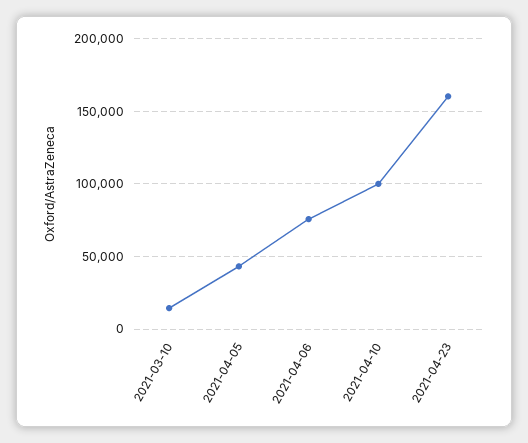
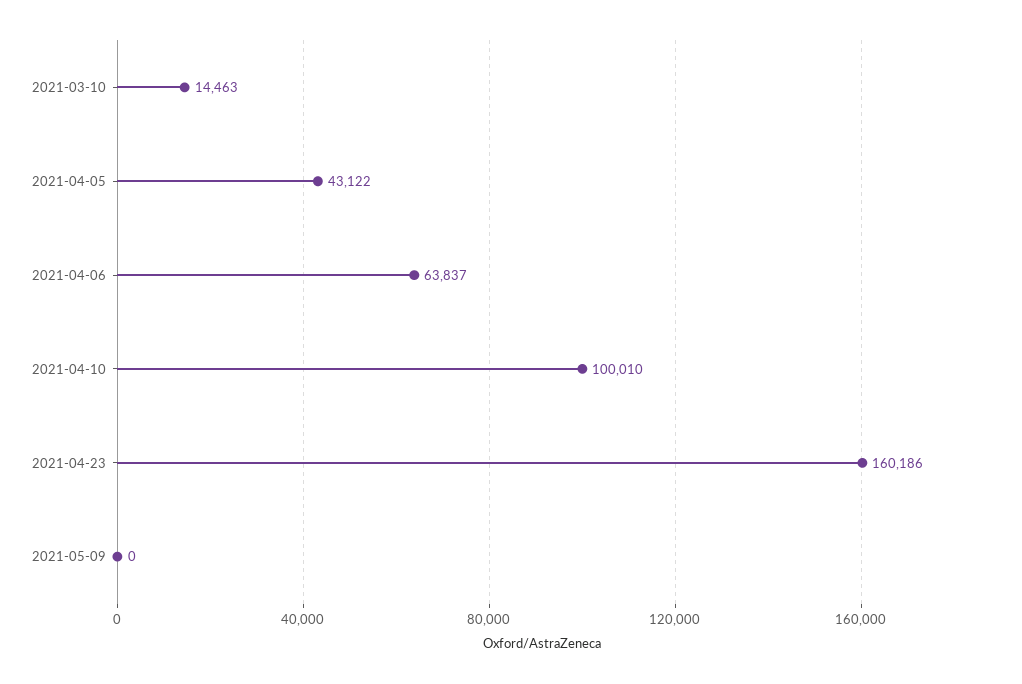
2021-04-06: 75000 -> 63837
2021-05-09: none -> 0

